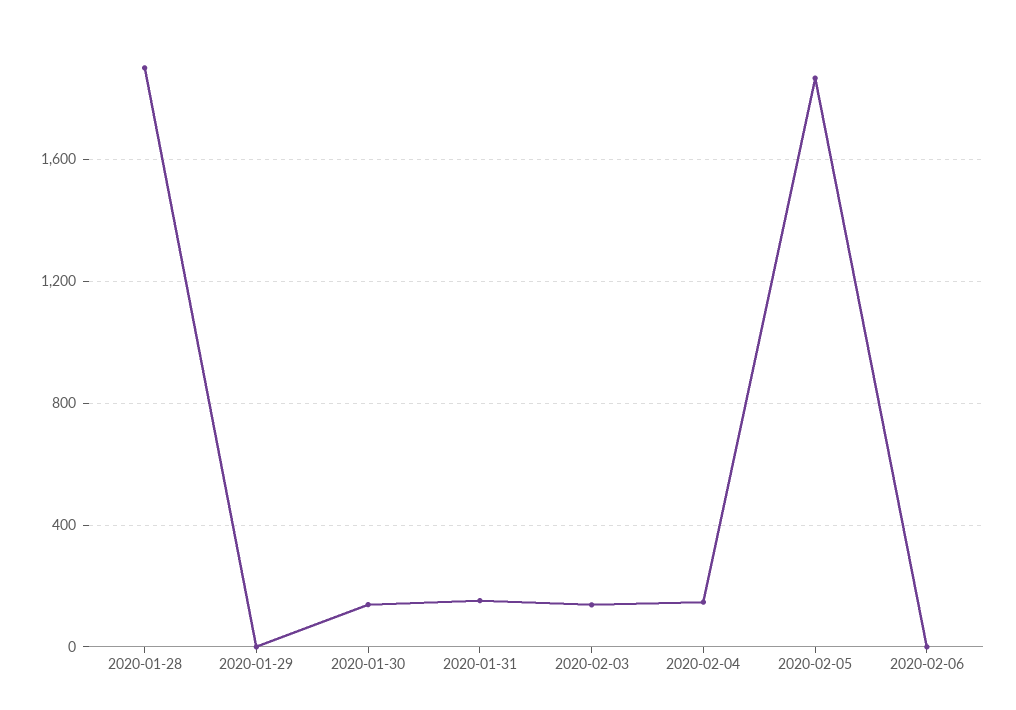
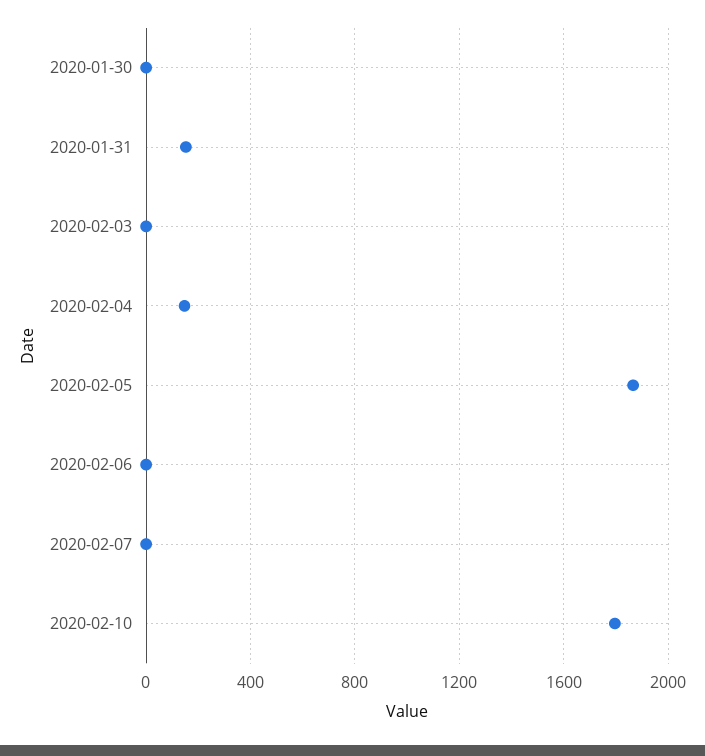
2020-01-28: 1900 -> none
2020-01-29: 0 -> none
2020-01-30: 150 -> 0
2020-02-03: 150 -> 0
2020-02-07: none -> 0
2020-02-10: none -> 1800

